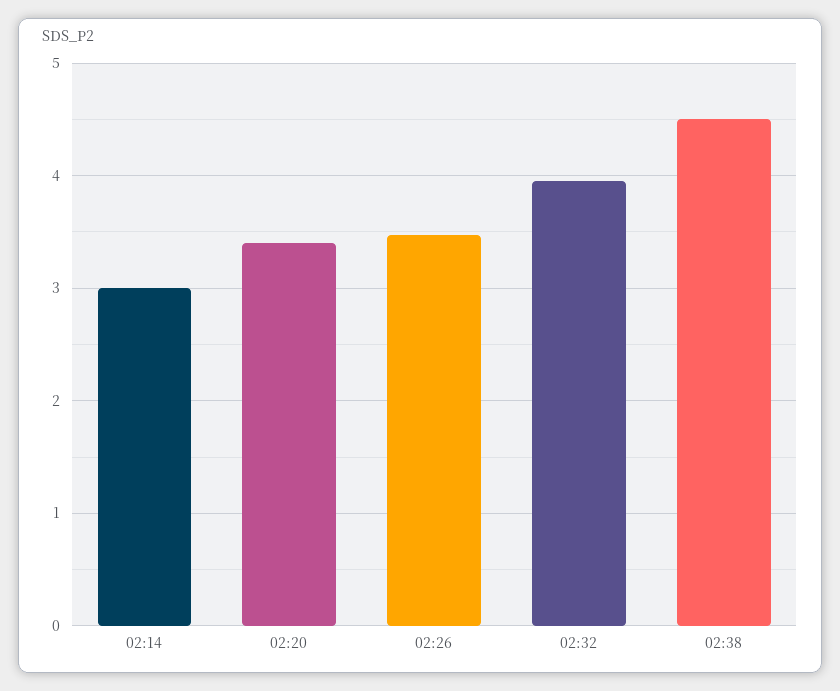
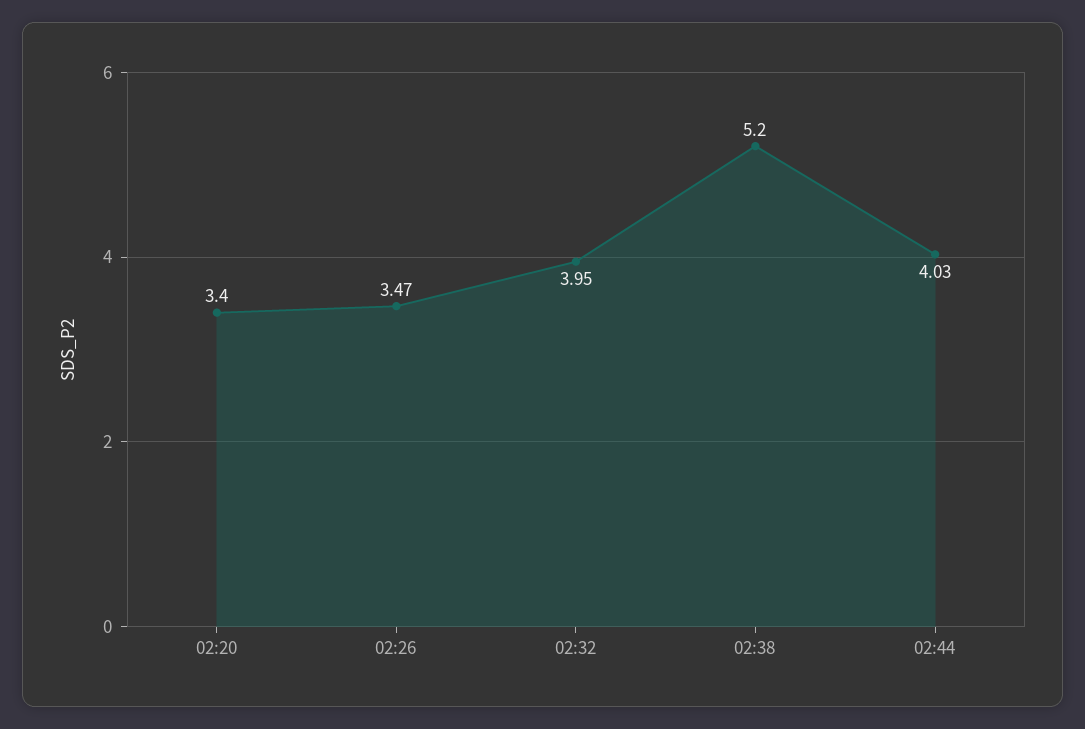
02:14: 3 -> none
02:38: 4.5 -> 5.2
02:44: none -> 4.03

